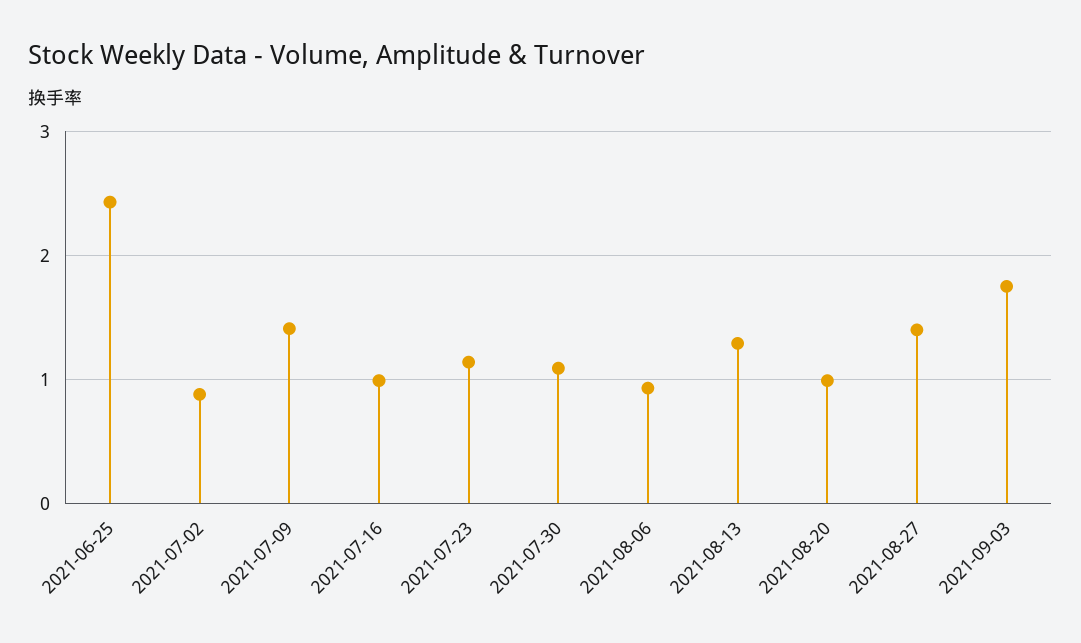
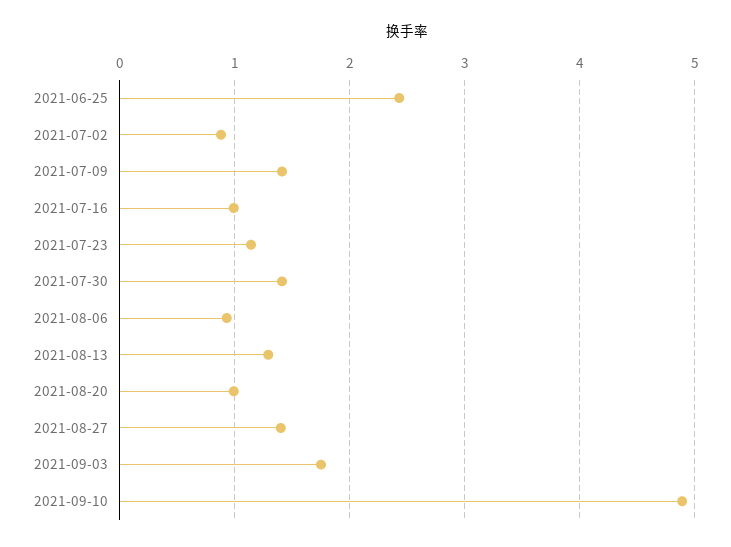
2021-07-30: 1.1 -> 1.4
2021-09-10: none -> 4.9

